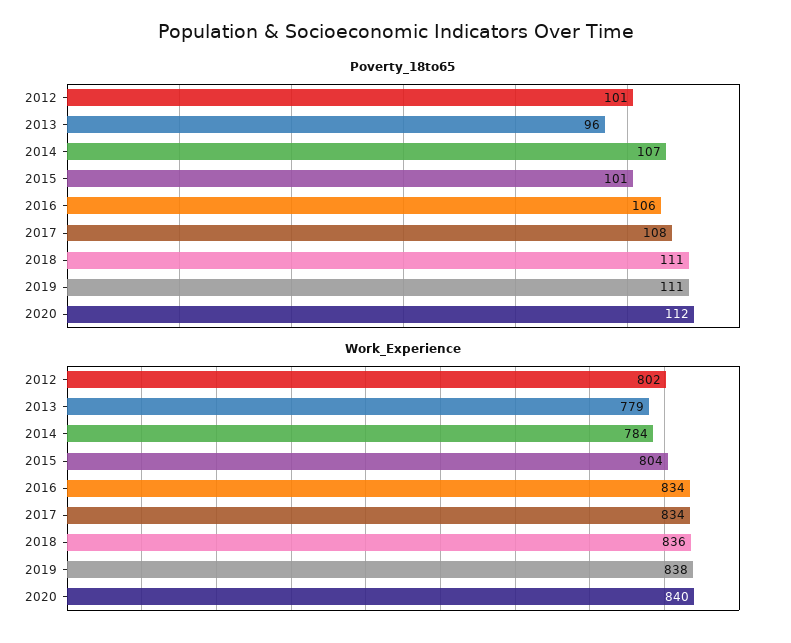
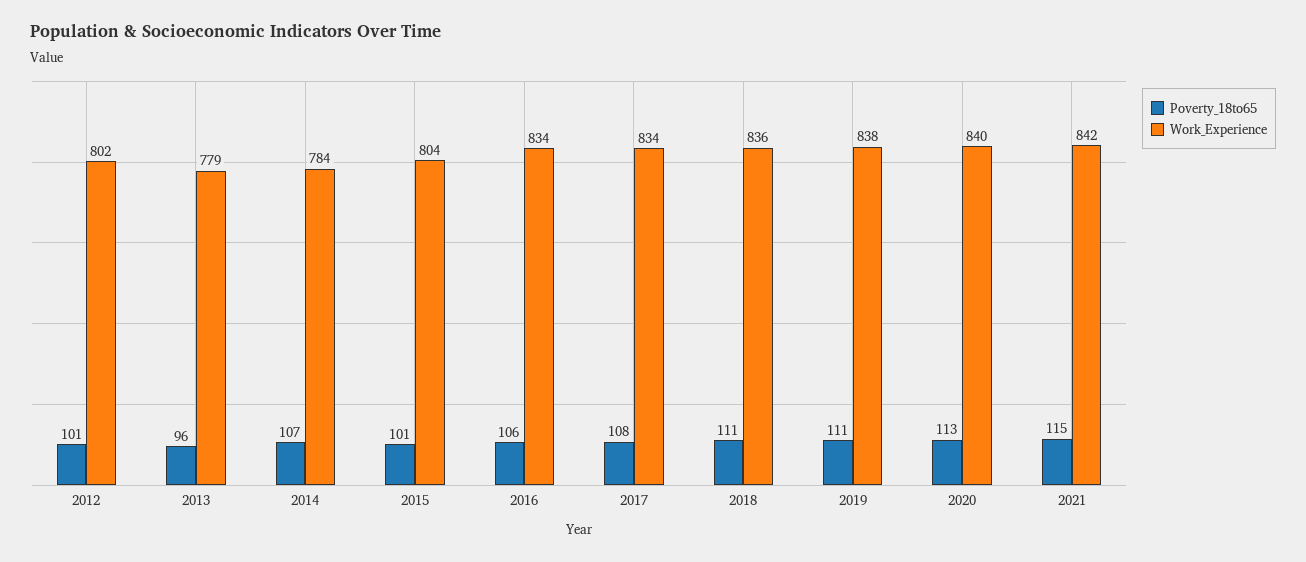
Poverty_18to65, 2020: 112 -> 113
Poverty_18to65, 2021: none -> 115
Work_Experience, 2021: none -> 842

